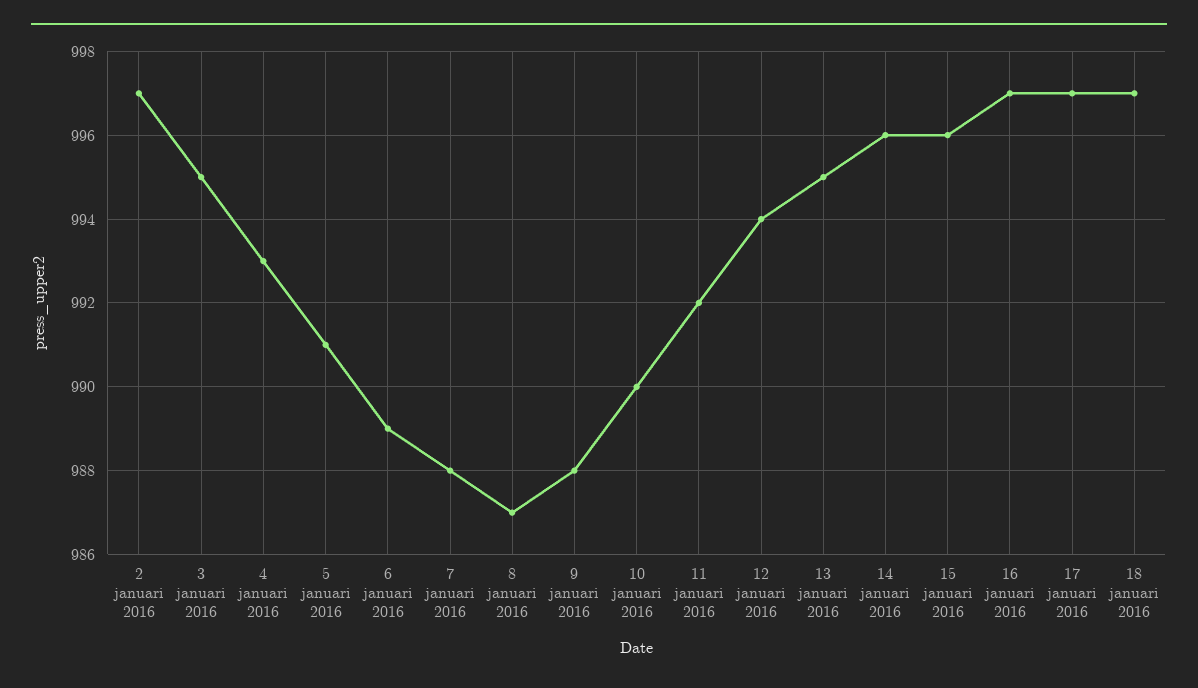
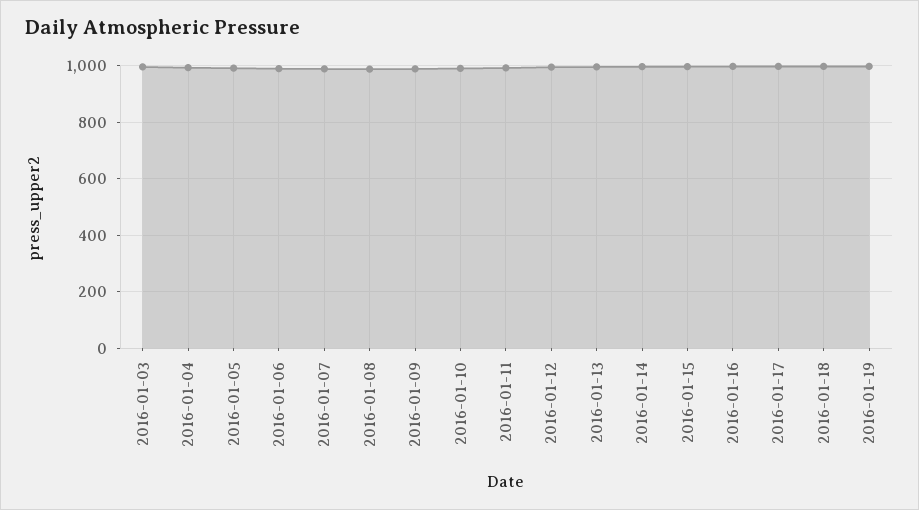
2 januari 2016: 997 -> none
2016-01-19: none -> 1000

